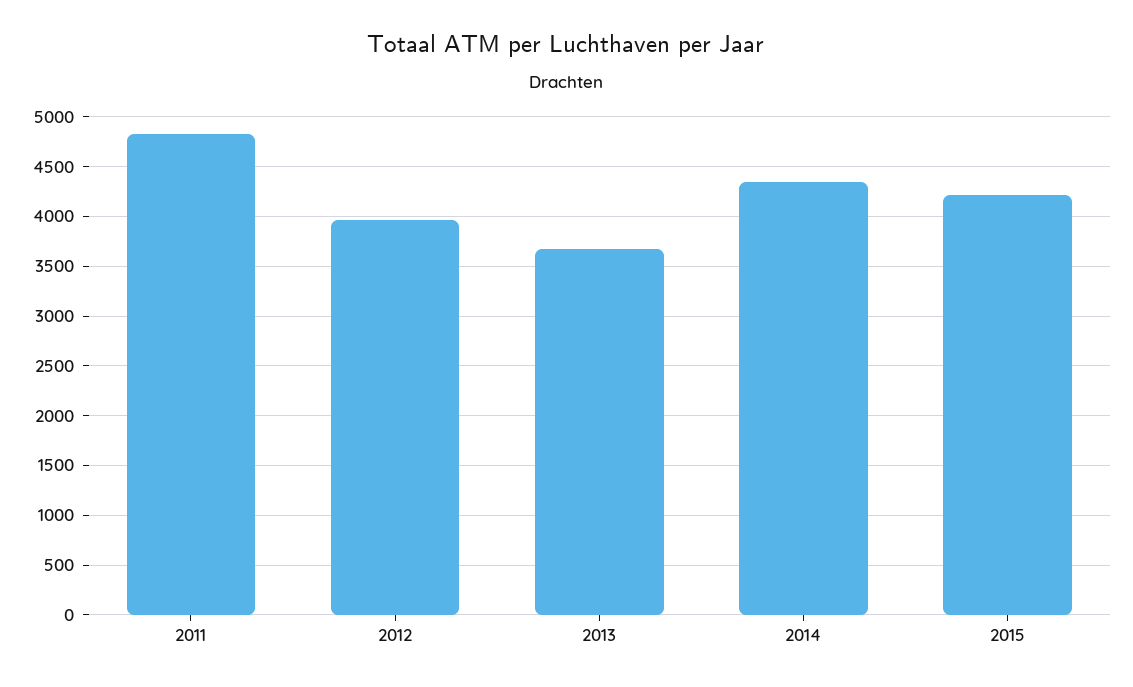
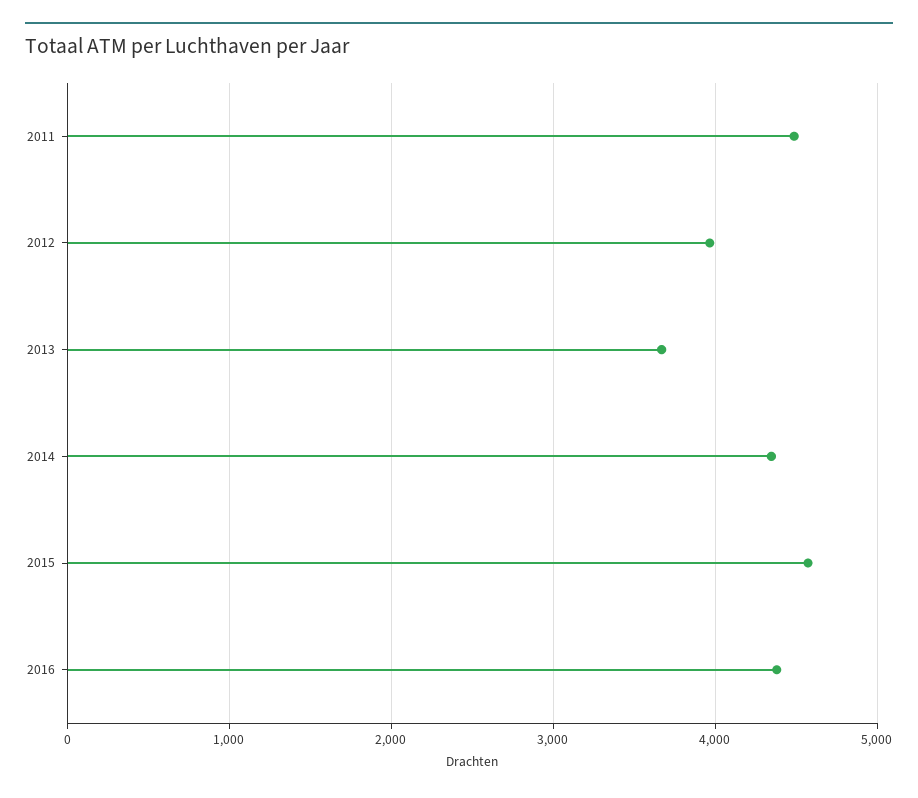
2011: 4800 -> 4500
2015: 4200 -> 4600
2016: none -> 4400

